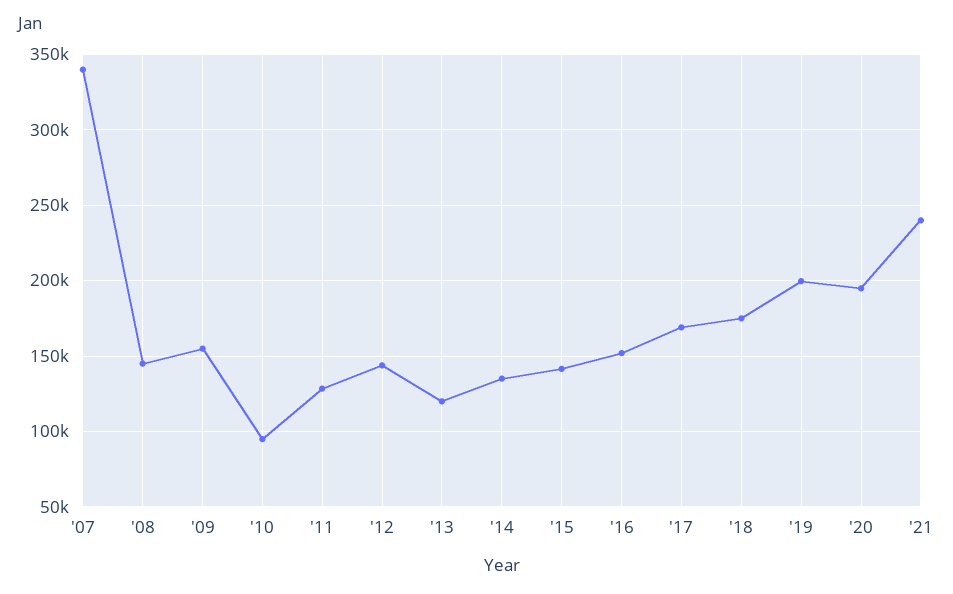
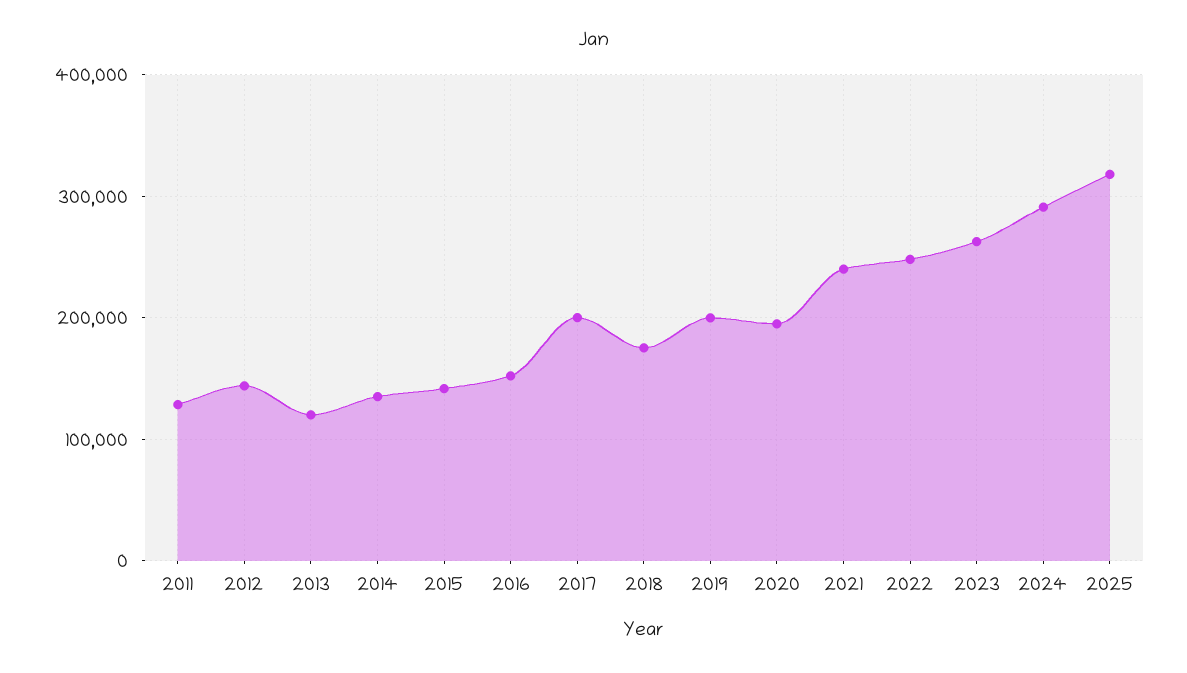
'07: 340000 -> none
'08: 145000 -> none
'09: 155000 -> none
'10: 95000 -> none
'17: 170000 -> 200000
2022: none -> 250000
2023: none -> 260000
2024: none -> 290000
2025: none -> 320000

